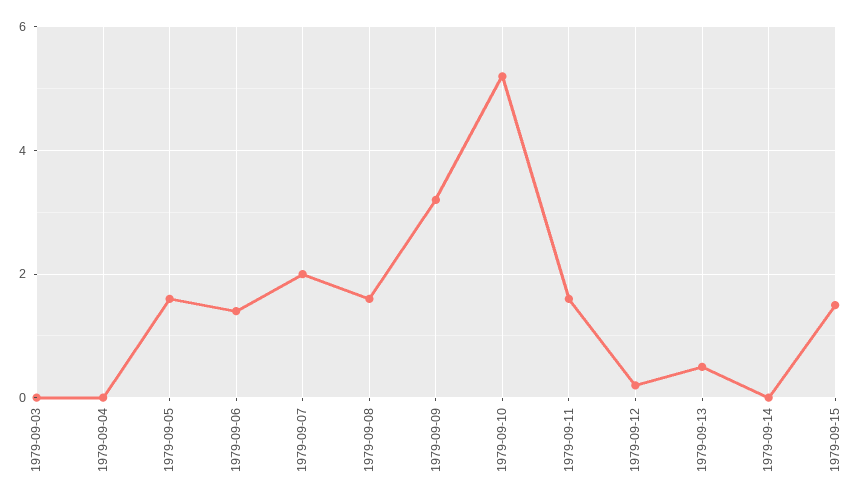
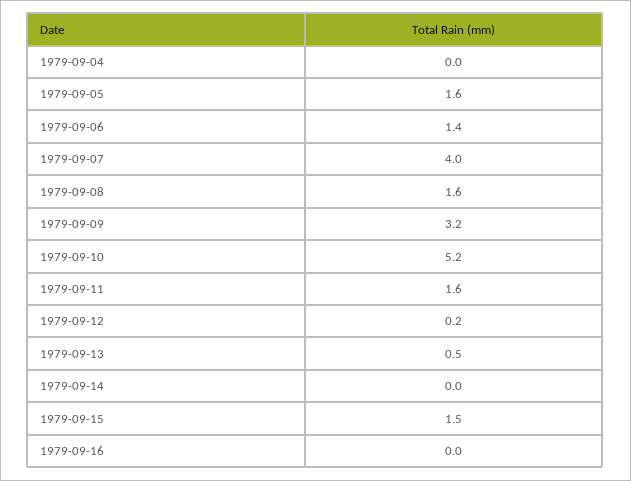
1979-09-03: 0 -> none
1979-09-07: 2 -> 4
1979-09-16: none -> 0

